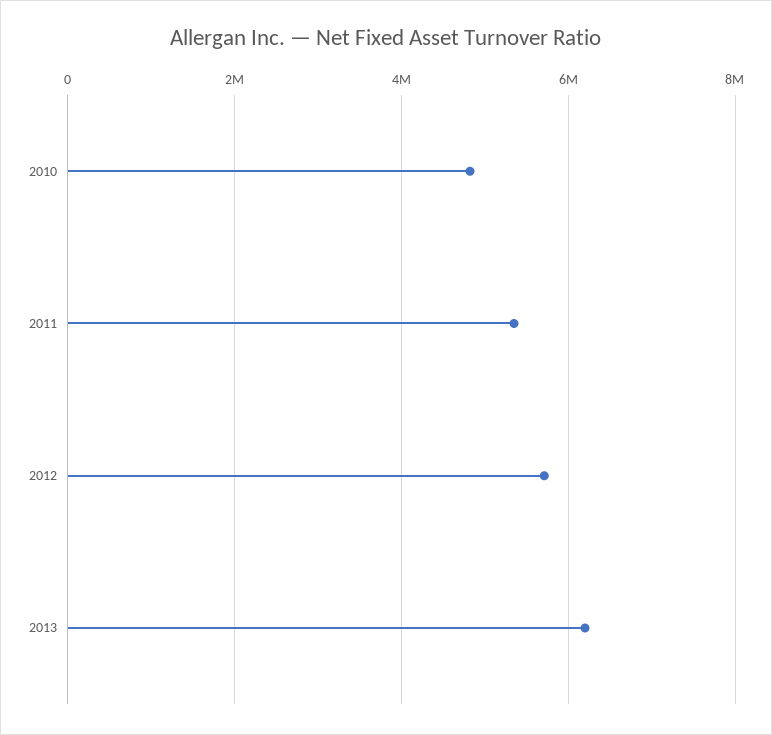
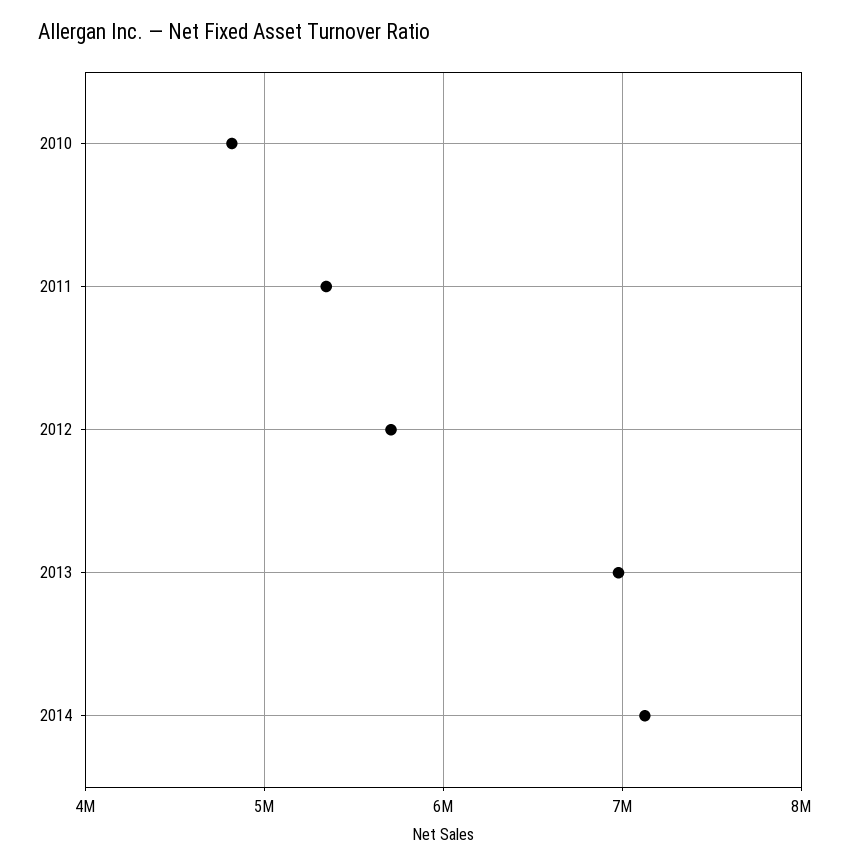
2013: 6200000 -> 7000000
2014: none -> 7100000

